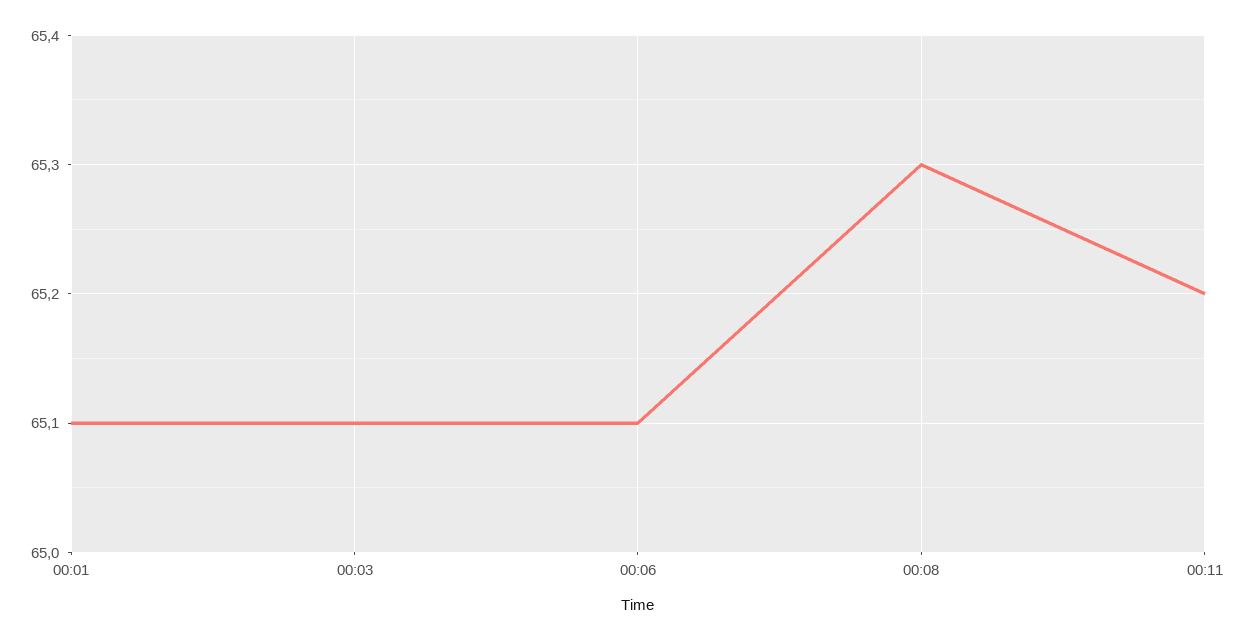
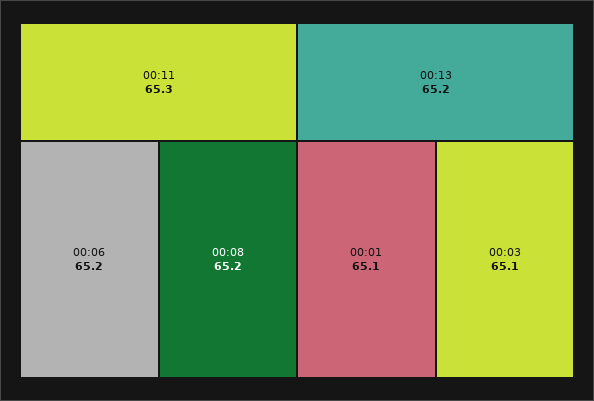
00:06: 65.1 -> 65.2
00:08: 65.3 -> 65.2
00:11: 65.2 -> 65.3
00:13: none -> 65.2

